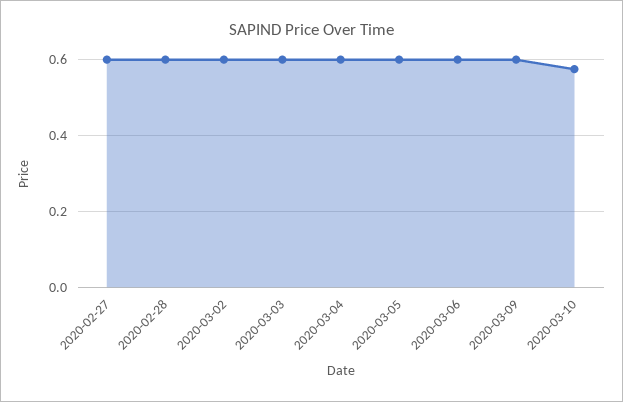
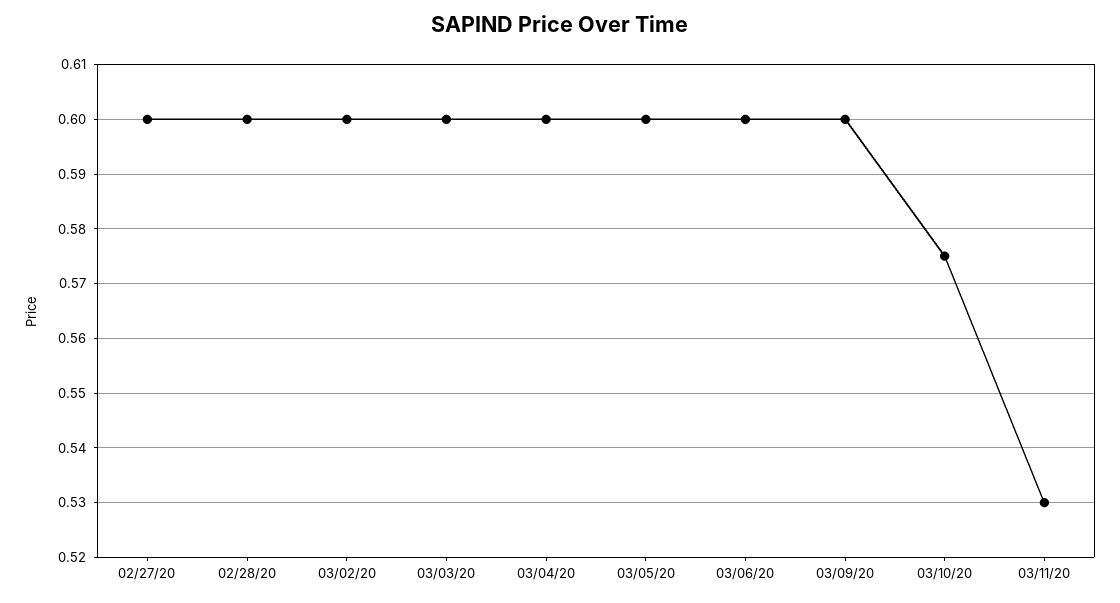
03/11/20: none -> 0.53

